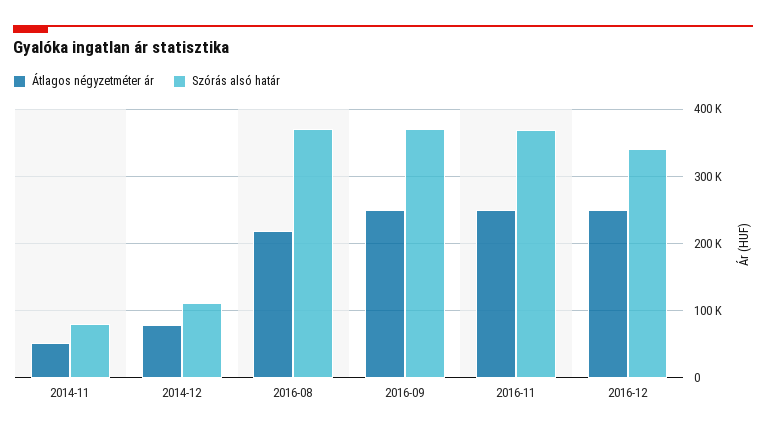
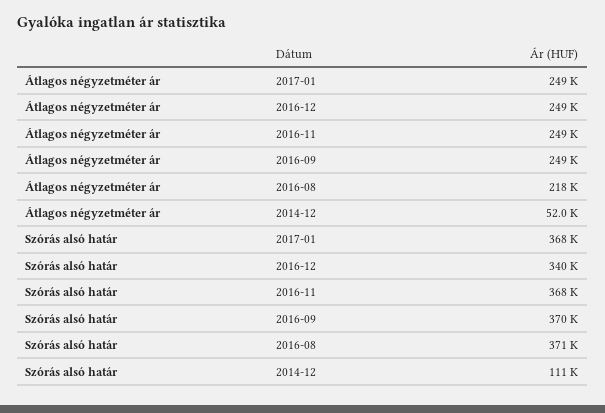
Átlagos négyzetméter ár, 2014-11: 50000 -> none
Szórás alsó határ, 2014-11: 80000 -> none
Átlagos négyzetméter ár, 2014-12: 80000 -> 52000
Átlagos négyzetméter ár, 2017-01: none -> 249000
Szórás alsó határ, 2017-01: none -> 368000

